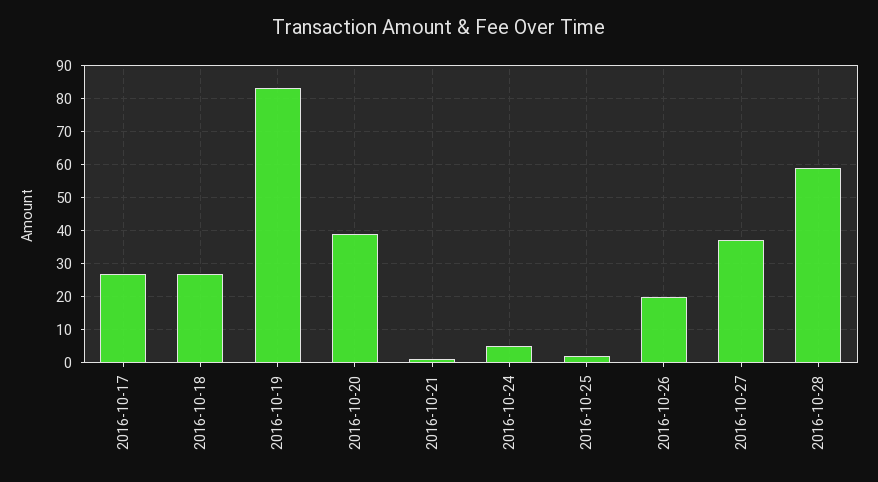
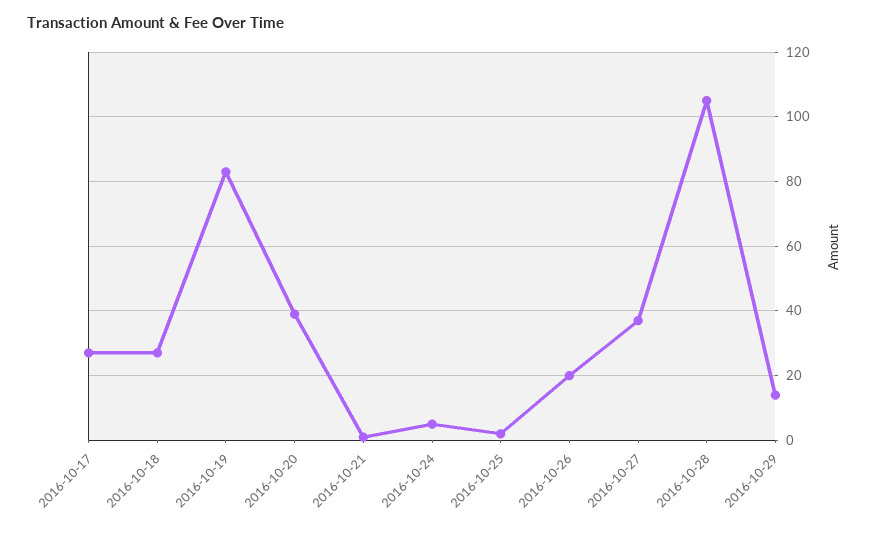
2016-10-28: 60 -> 105
2016-10-29: none -> 15

